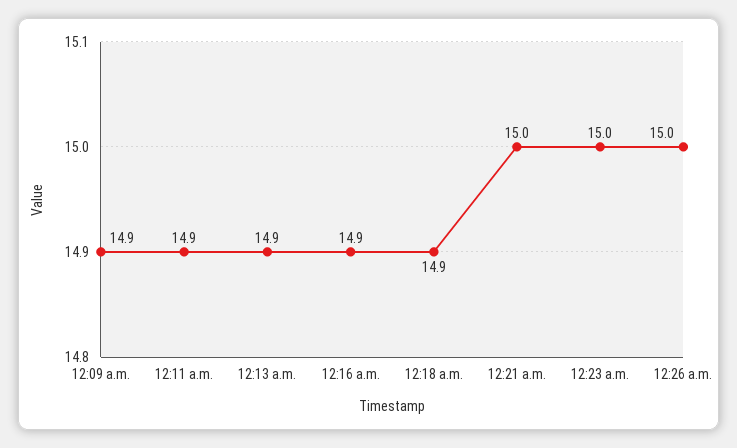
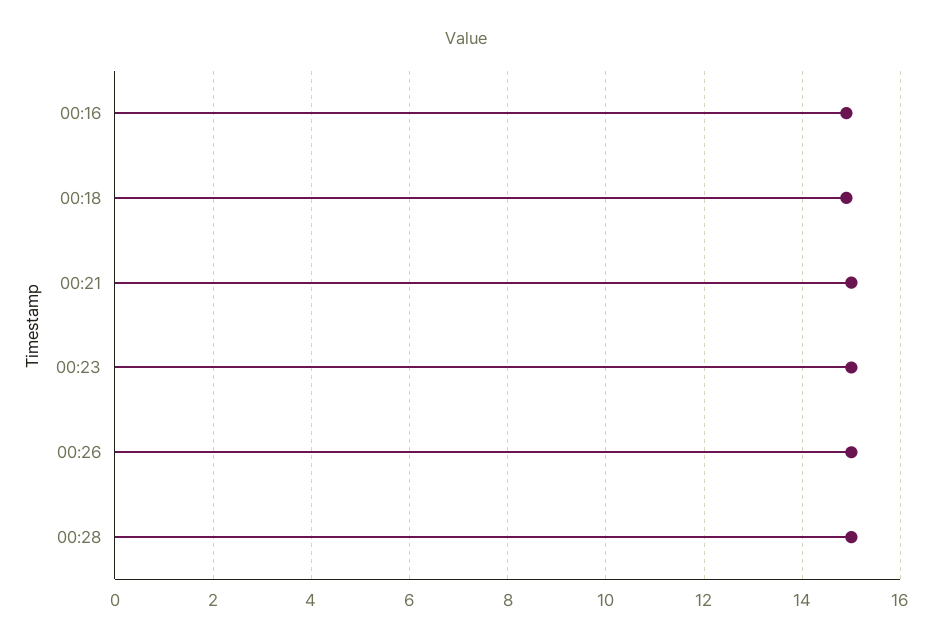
12:09 a.m.: 14.9 -> none
12:11 a.m.: 14.9 -> none
12:13 a.m.: 14.9 -> none
00:28: none -> 15

